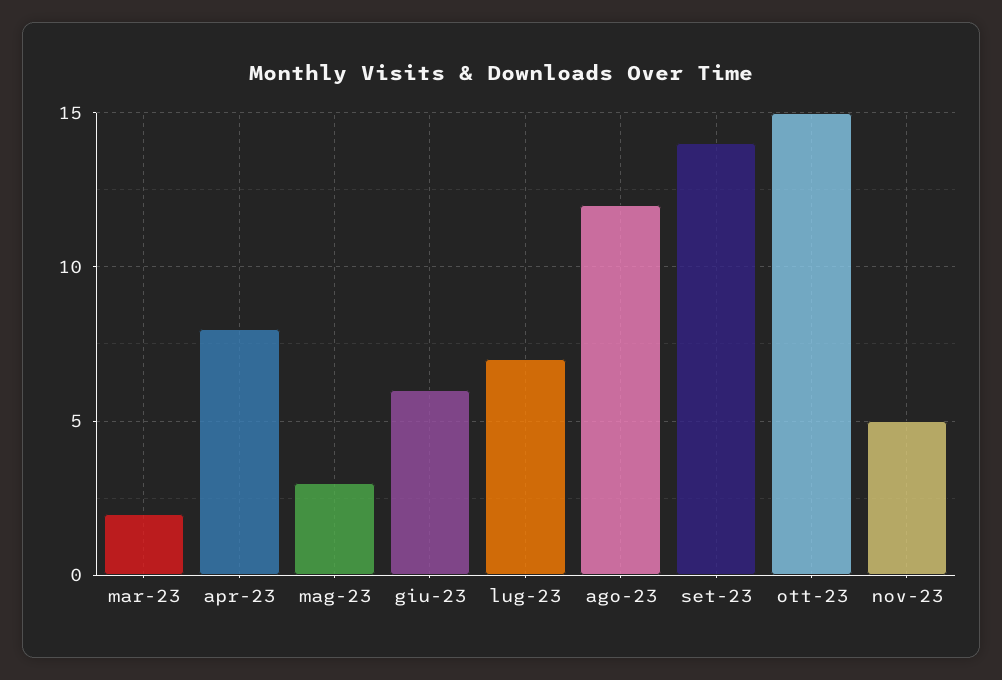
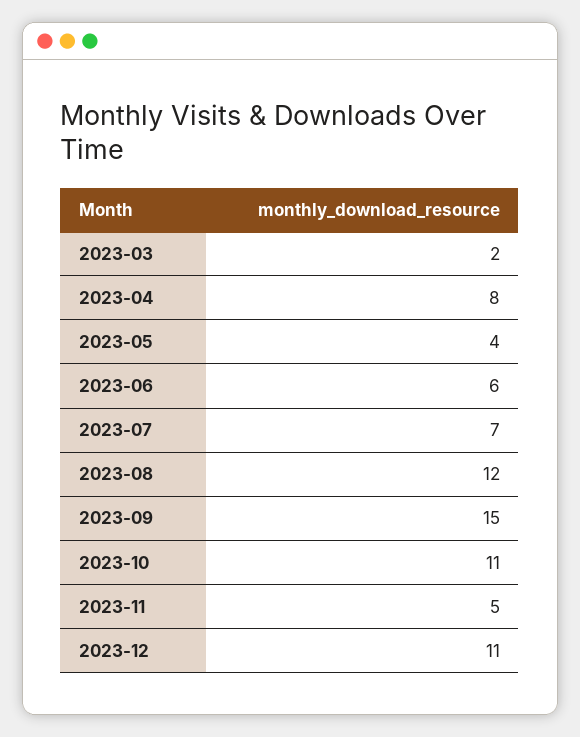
mag-23: 3 -> 4
set-23: 14 -> 15
ott-23: 15 -> 11
2023-12: none -> 11

